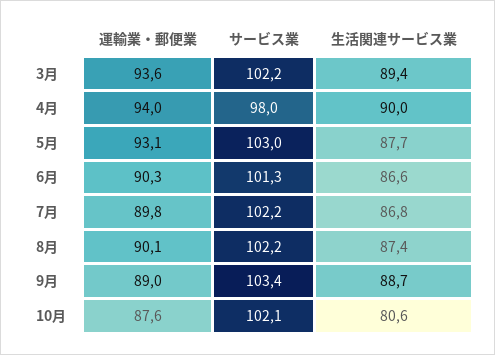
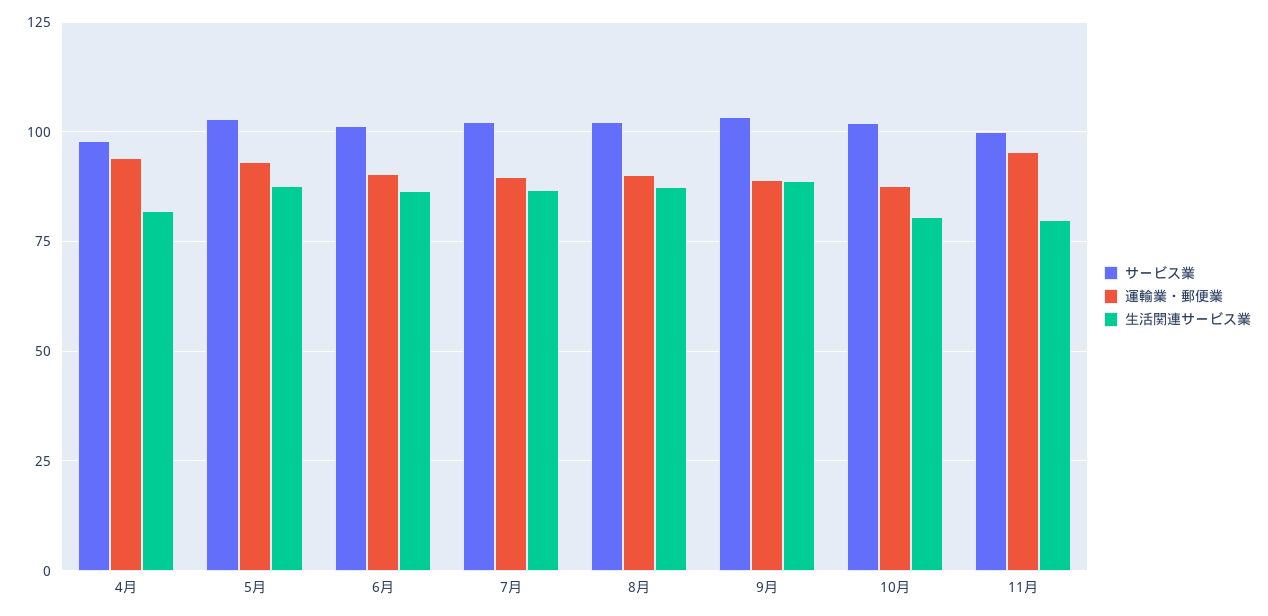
運輸業・郵便業, 3月: 93.6 -> none
サービス業, 3月: 102.2 -> none
生活関連サービス業, 3月: 89.4 -> none
生活関連サービス業, 4月: 90 -> 82.5
サービス業, 11月: none -> 100
運輸業・郵便業, 11月: none -> 95
生活関連サービス業, 11月: none -> 80

